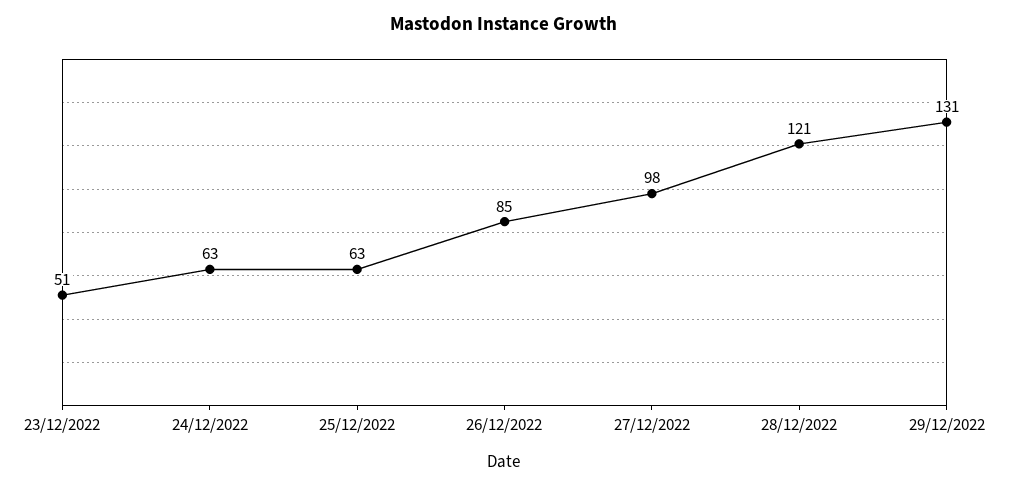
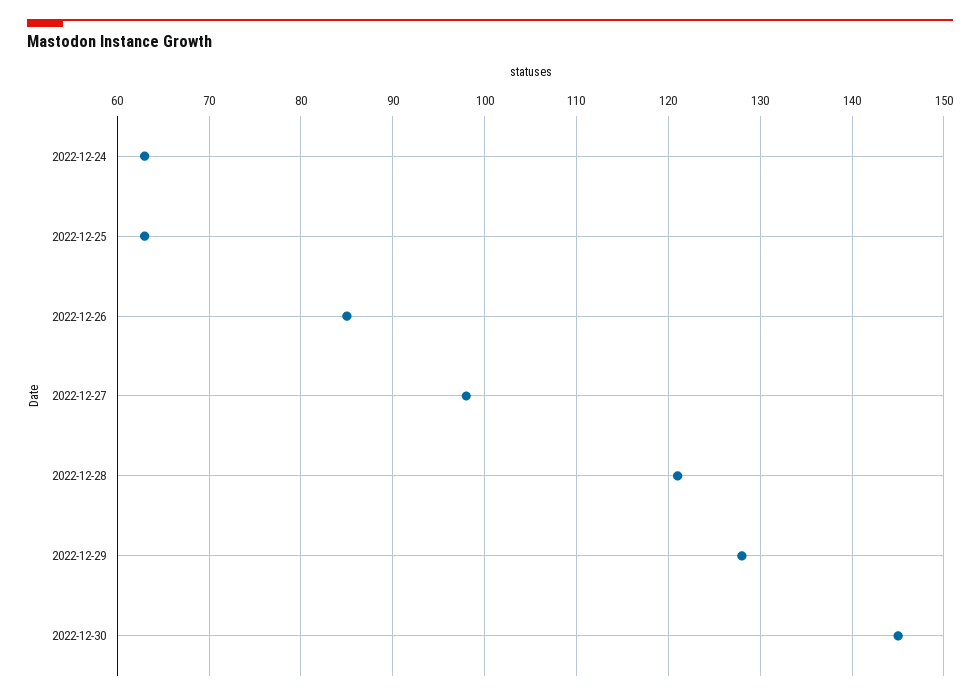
23/12/2022: 51 -> none
29/12/2022: 131 -> 128
2022-12-30: none -> 145

